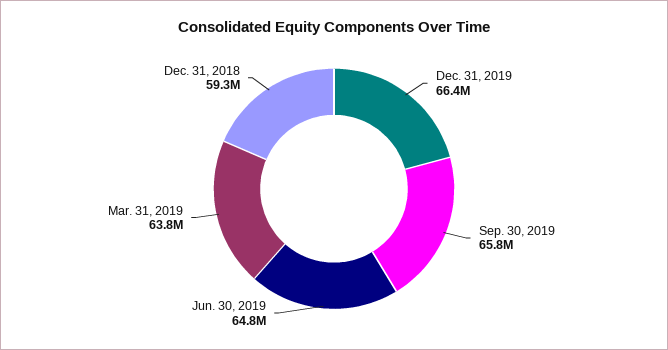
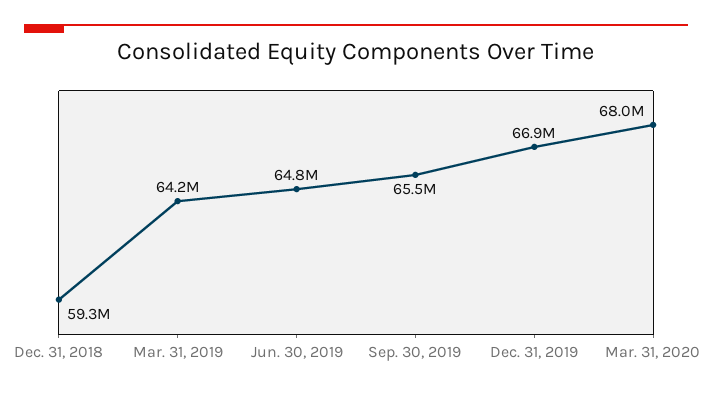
Dec. 31, 2019: 66400000 -> 66900000
Sep. 30, 2019: 65800000 -> 65500000
Mar. 31, 2019: 63800000 -> 64200000
Mar. 31, 2020: none -> 68000000

